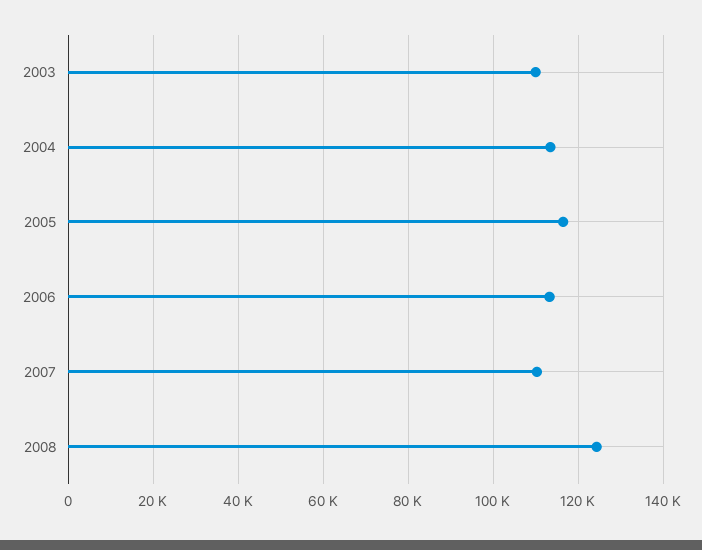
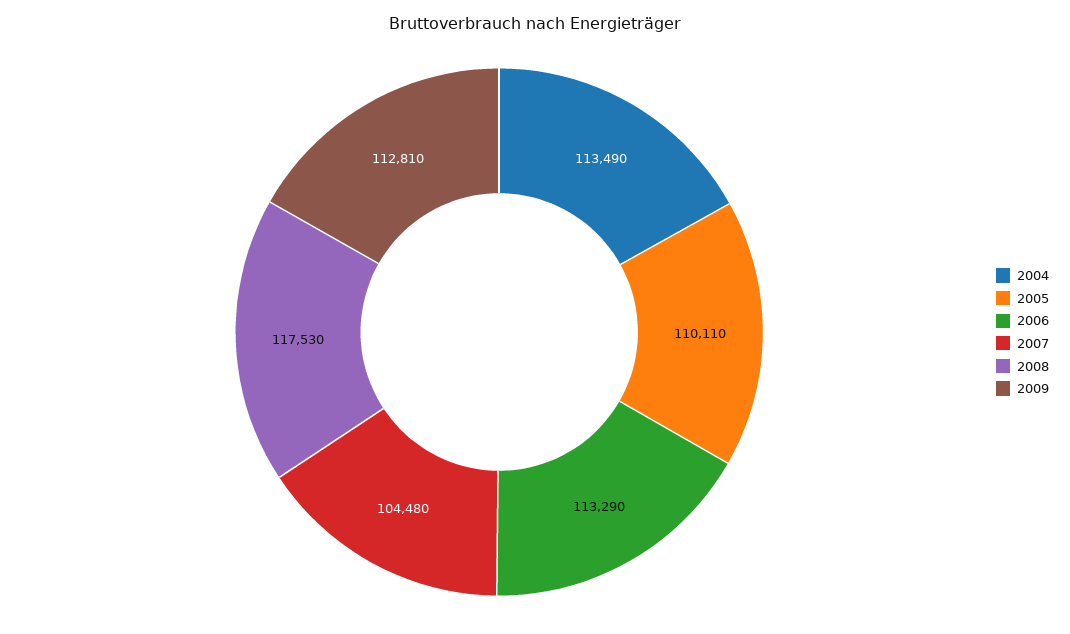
2003: 110000 -> none
2005: 116000 -> 110110
2007: 110000 -> 104480
2008: 124000 -> 117530
2009: none -> 112810

